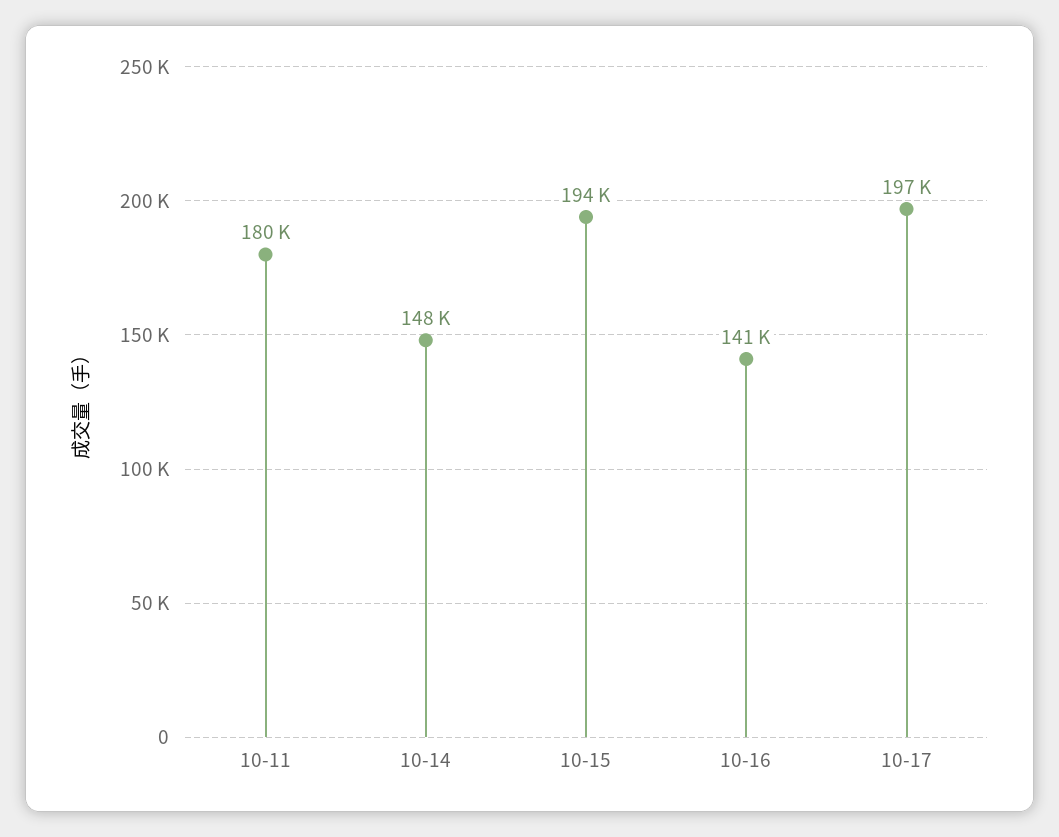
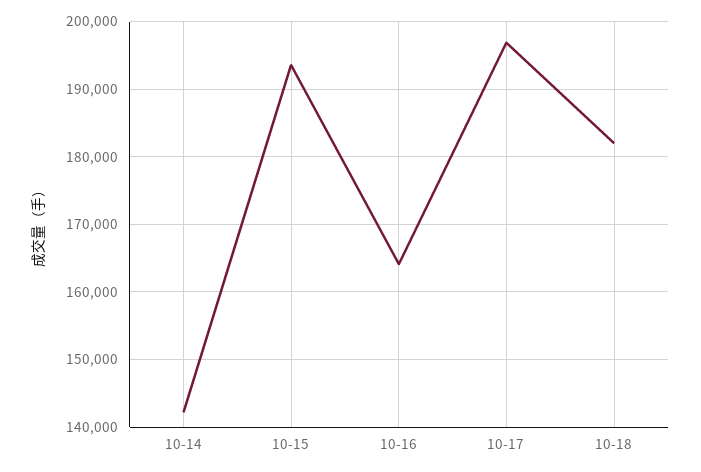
10-11: 180000 -> none
10-14: 148000 -> 142000
10-16: 141000 -> 164000
10-18: none -> 182000

